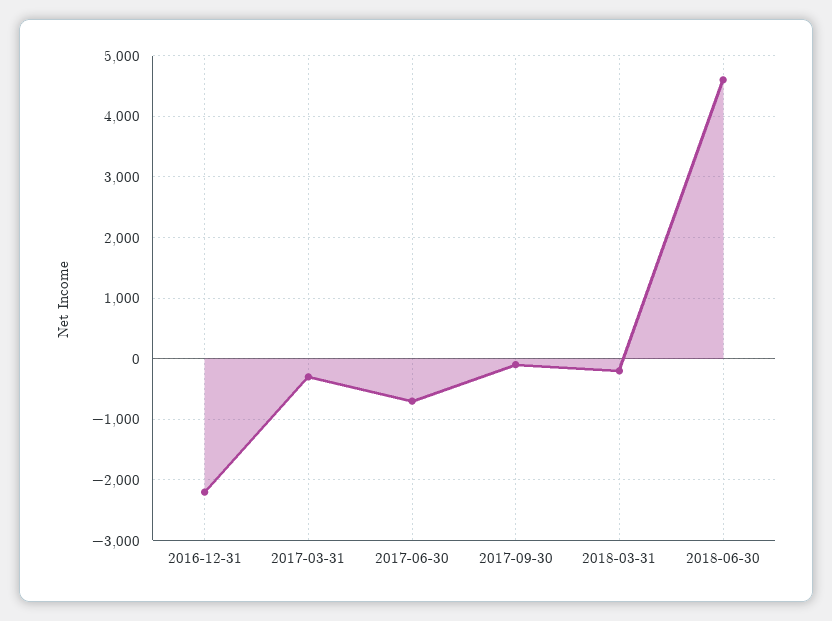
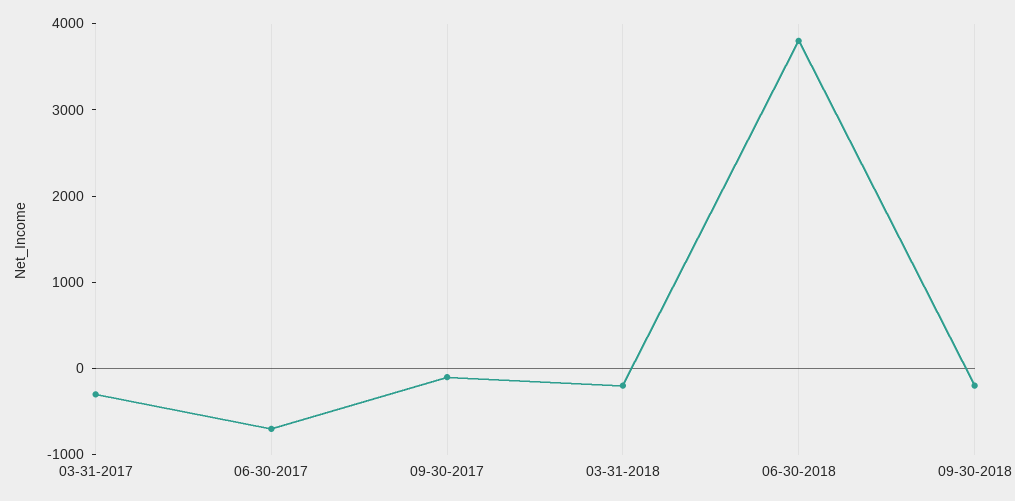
2016-12-31: -2200 -> none
2018-06-30: 4600 -> 3800
09-30-2018: none -> -200

